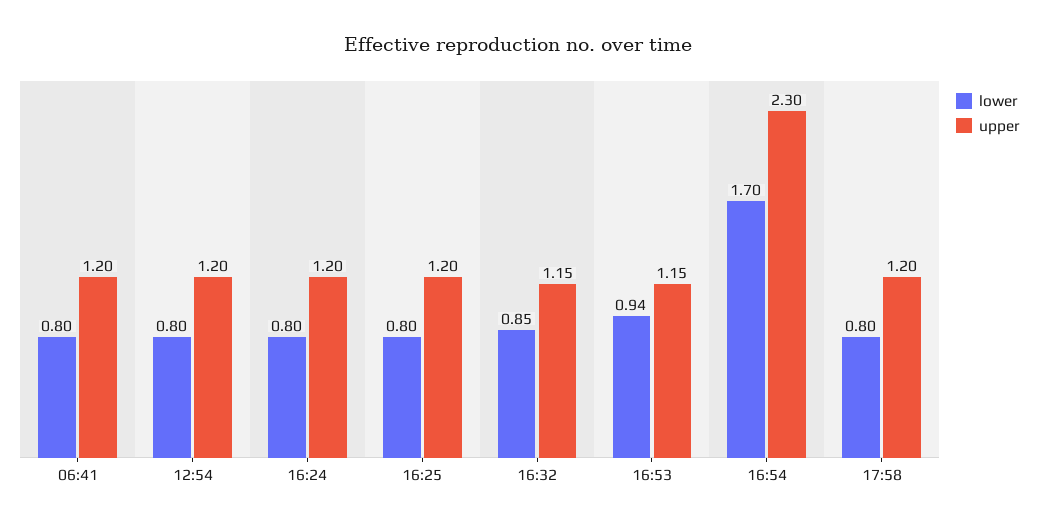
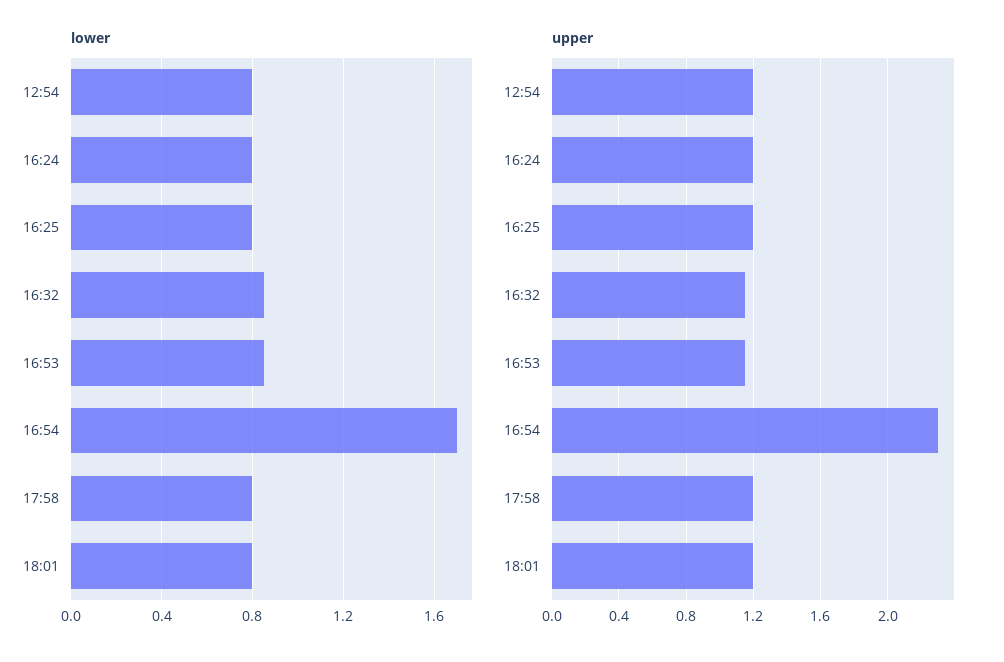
lower, 06:41: 0.8 -> none
upper, 06:41: 1.2 -> none
lower, 16:53: 0.94 -> 0.85
lower, 18:01: none -> 0.8
upper, 18:01: none -> 1.2

